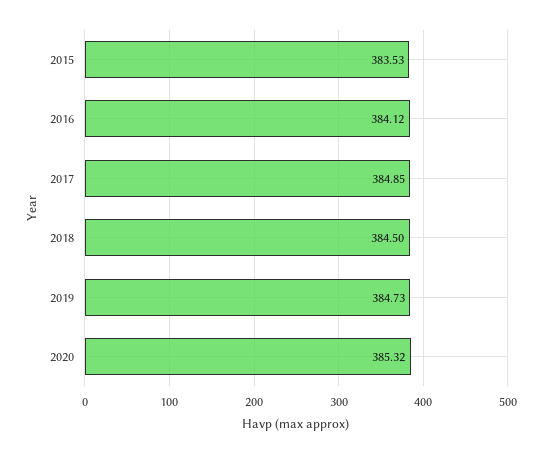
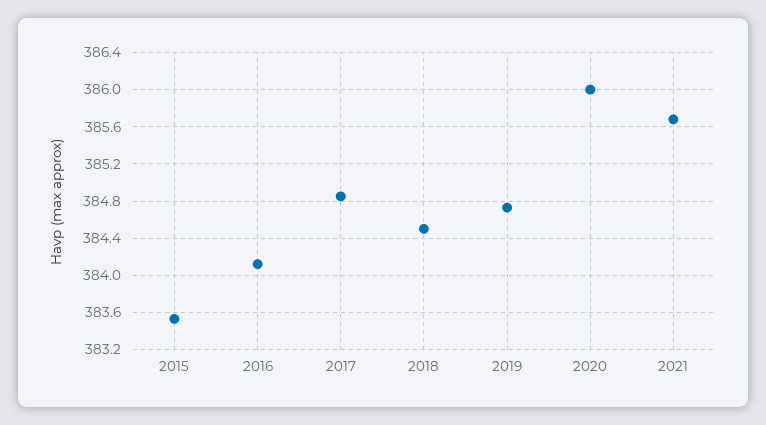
2020: 385.32 -> 386
2021: none -> 385.7

